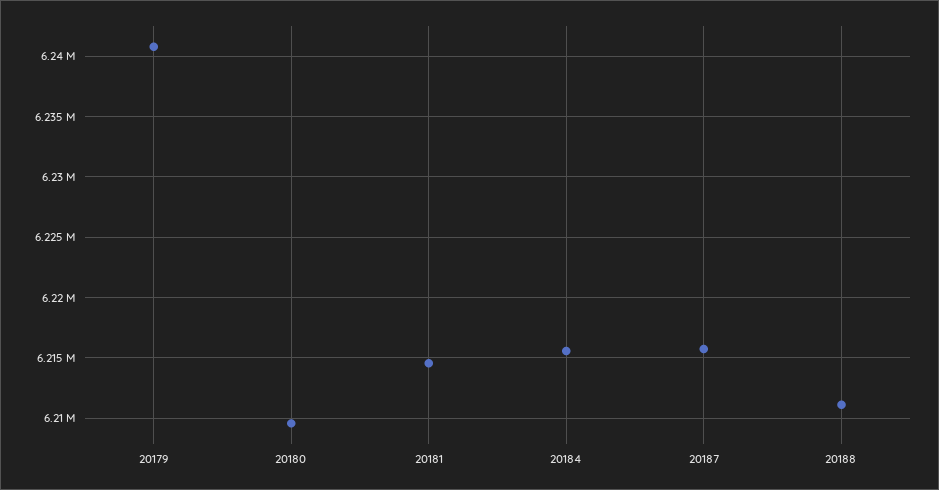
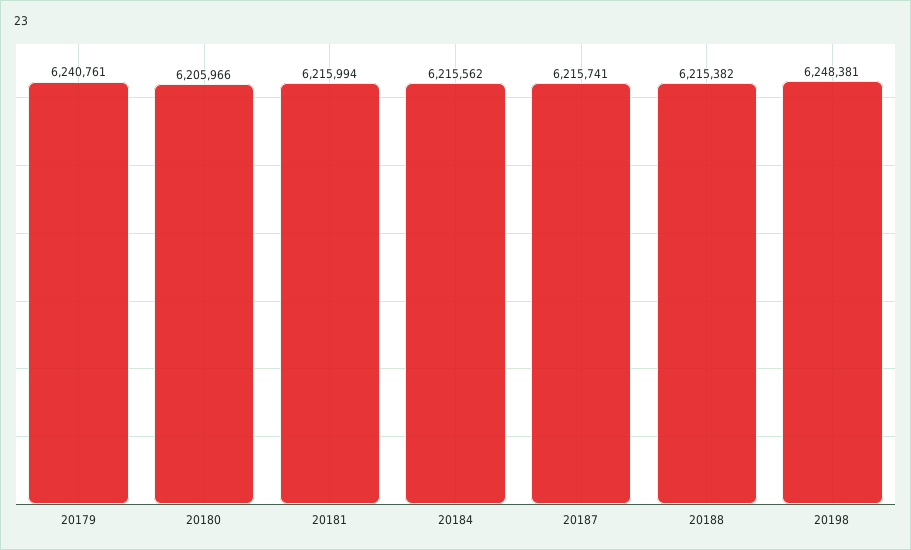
20180: 6209500 -> 6205966
20181: 6214500 -> 6215994
20188: 6211000 -> 6215382
20198: none -> 6248381

